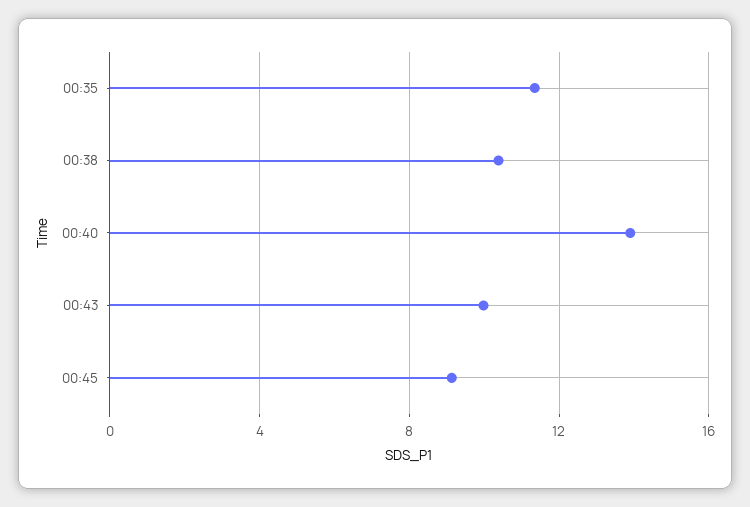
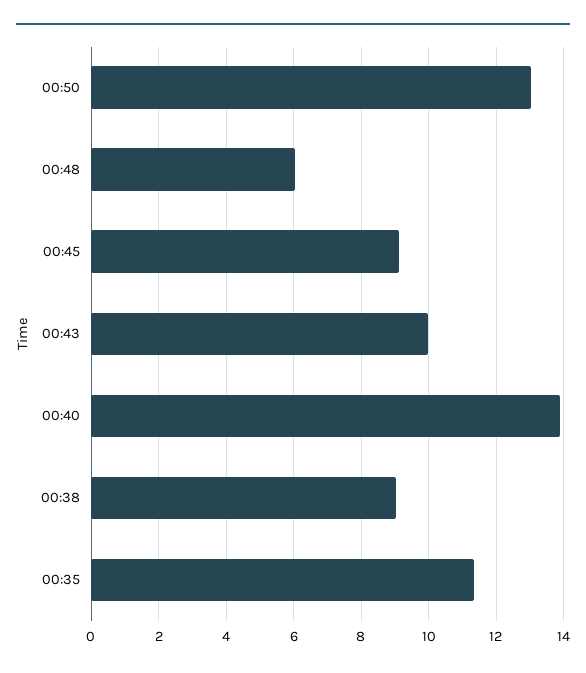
00:38: 10.5 -> 9
00:50: none -> 13
00:48: none -> 6

